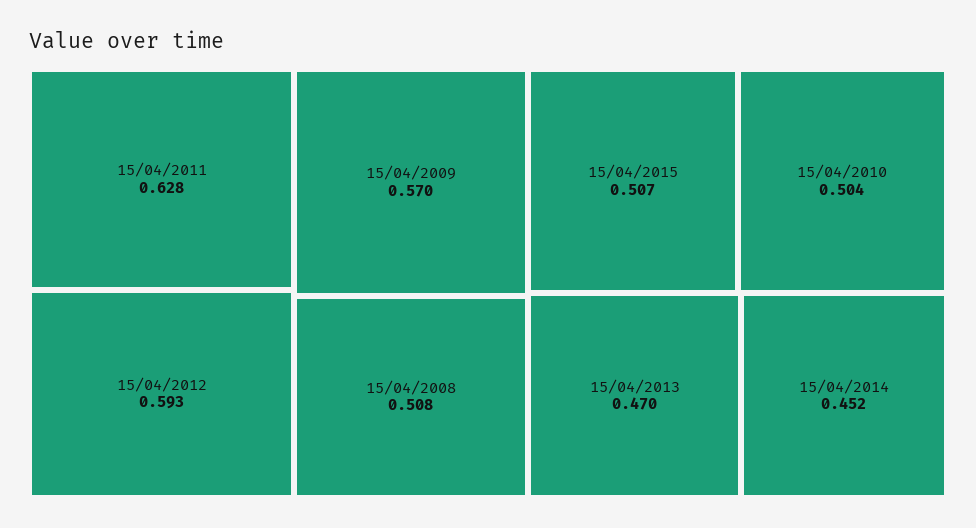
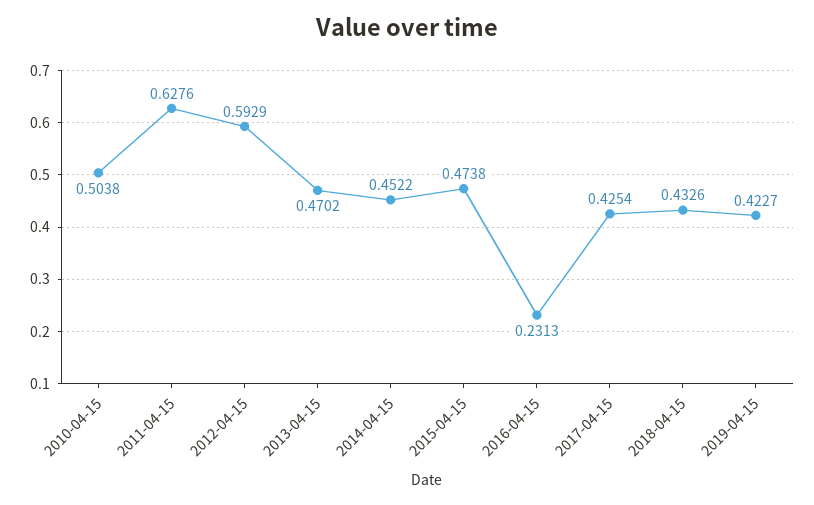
15/04/2009: 0.57 -> none
15/04/2008: 0.508 -> none
15/04/2015: 0.507 -> 0.4738
2016-04-15: none -> 0.2313
2017-04-15: none -> 0.4254
2018-04-15: none -> 0.4326
2019-04-15: none -> 0.4227

